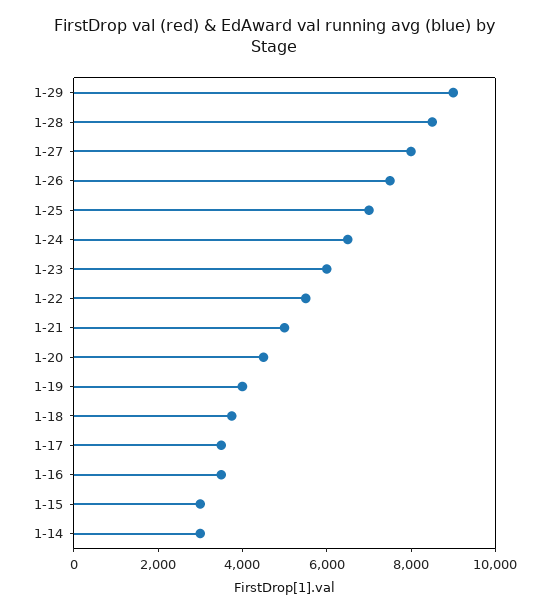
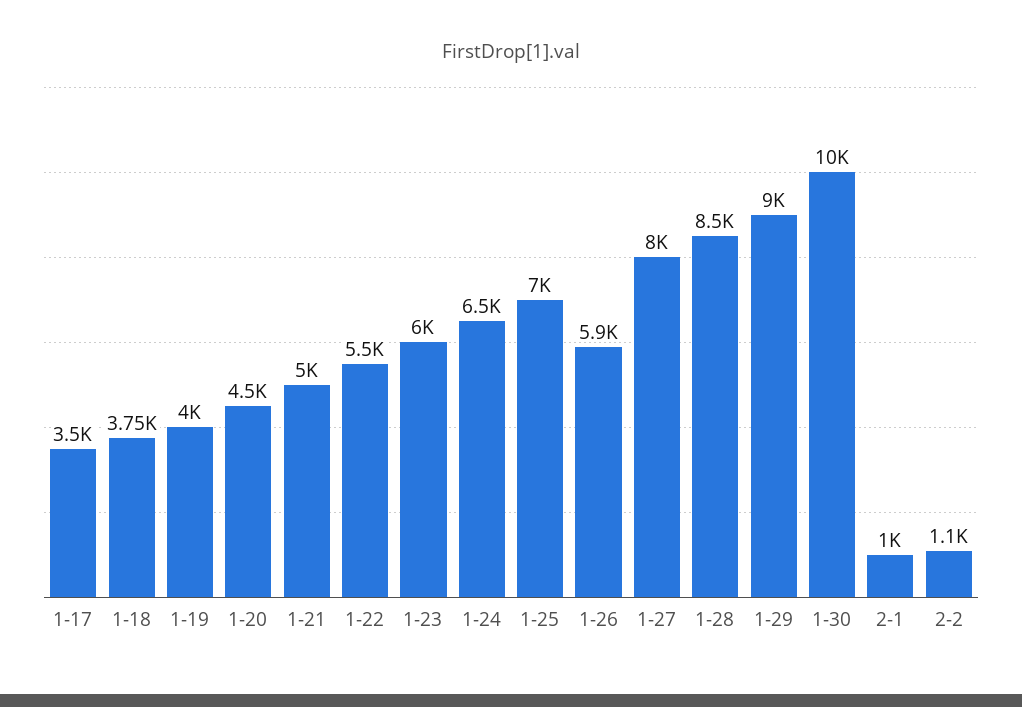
1-26: 7500 -> 5900
1-16: 3500 -> none
1-15: 3000 -> none
1-14: 3000 -> none
1-30: none -> 10000
2-1: none -> 1000
2-2: none -> 1100

